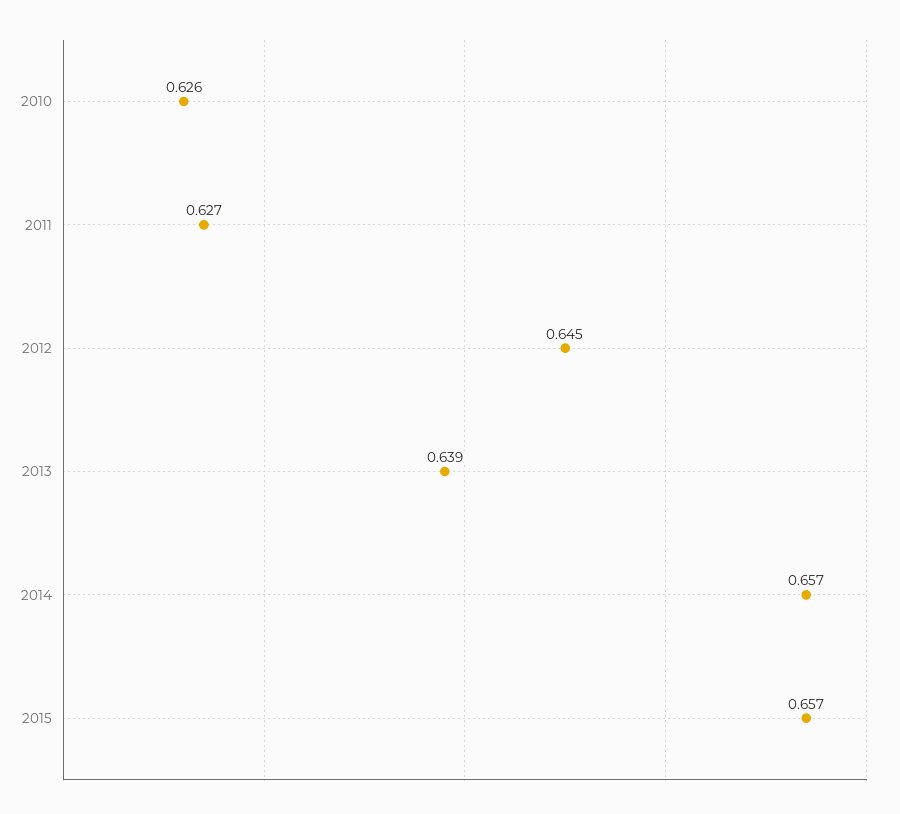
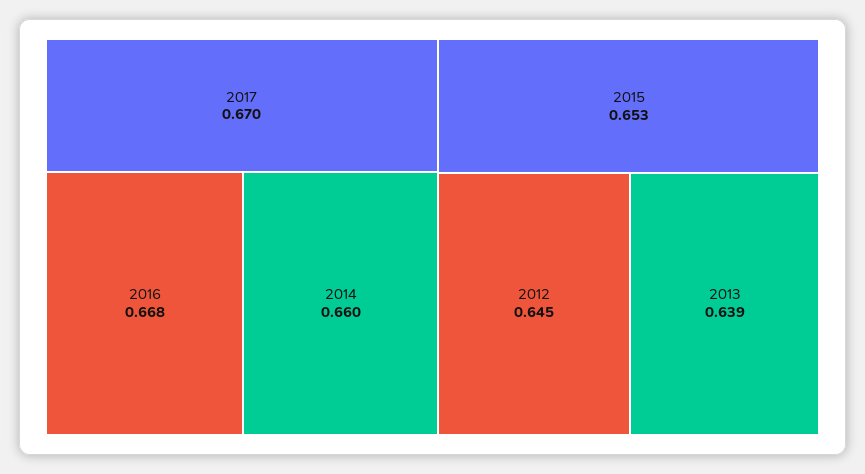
2010: 0.626 -> none
2011: 0.627 -> none
2014: 0.657 -> 0.66
2015: 0.657 -> 0.653
2017: none -> 0.67
2016: none -> 0.668

